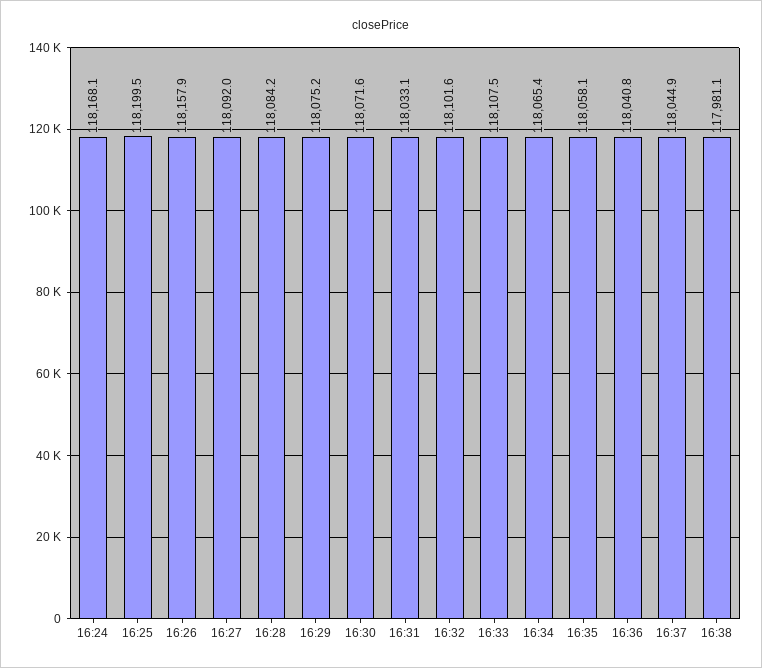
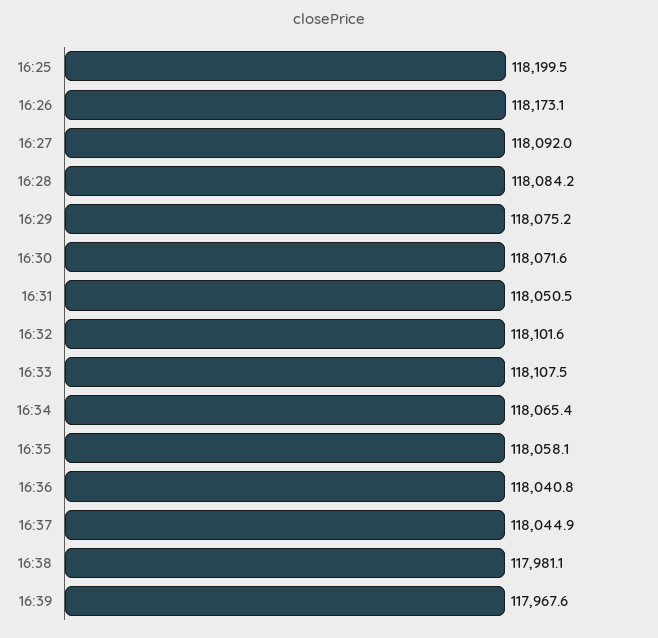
16:24: 118168.1 -> none
16:26: 118157.9 -> 118173.1
16:31: 118033.1 -> 118050.5
16:39: none -> 117967.6

